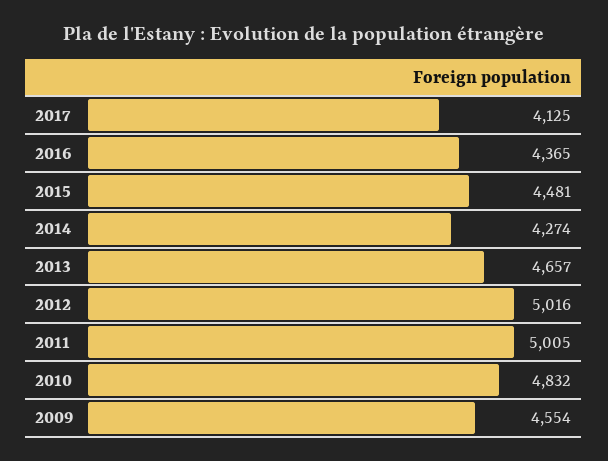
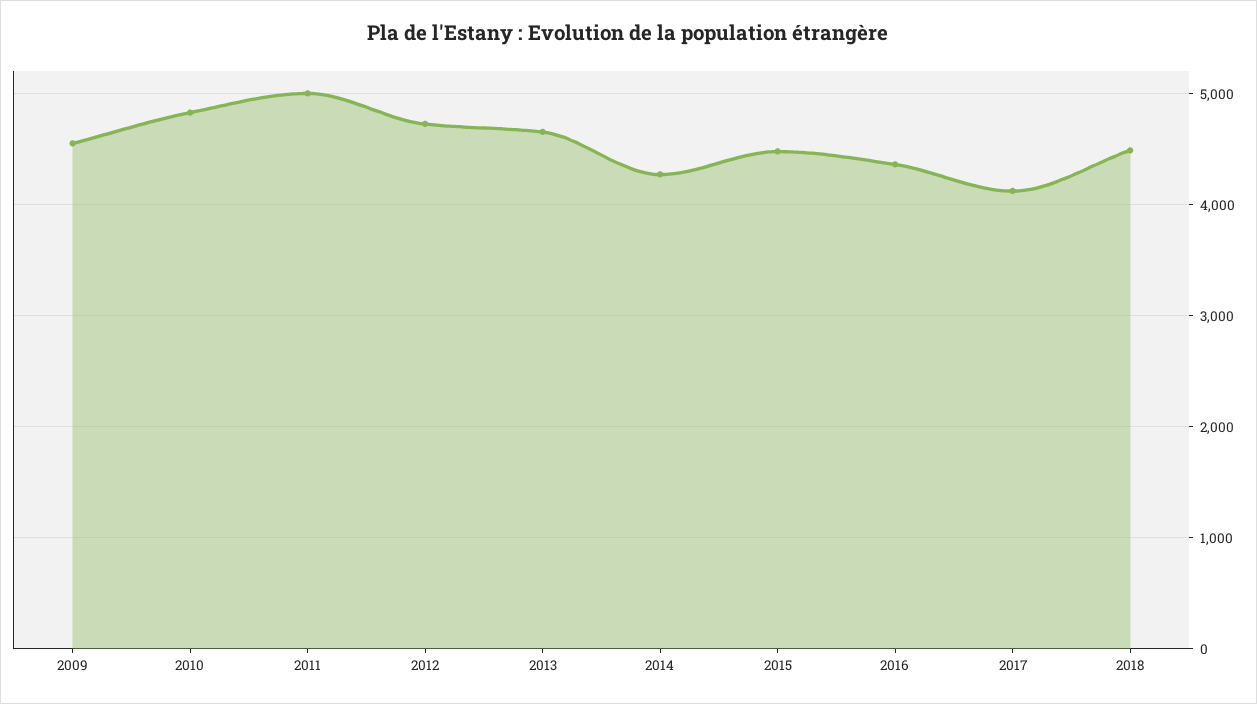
2012: 5016 -> 4700
2018: none -> 4500

